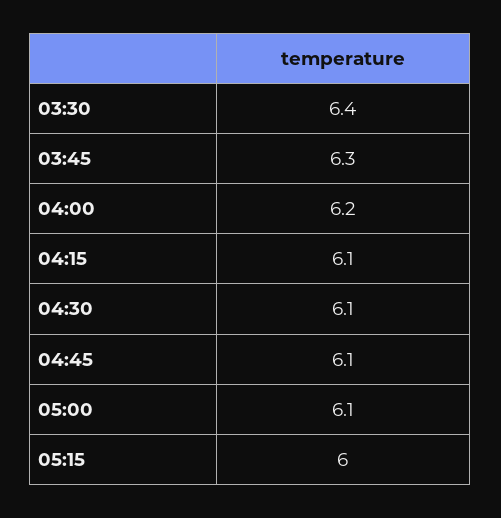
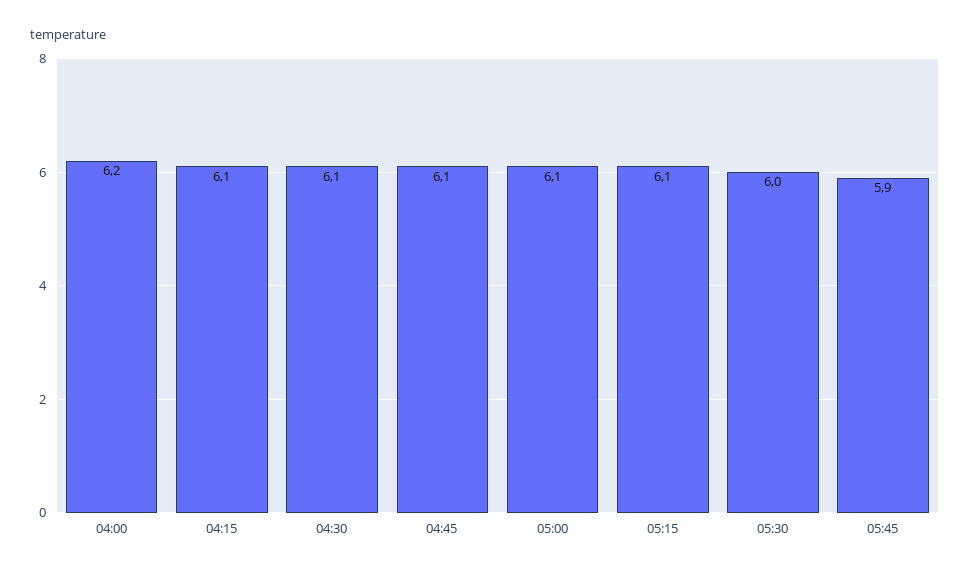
03:30: 6.4 -> none
03:45: 6.3 -> none
05:15: 6 -> 6.1
05:30: none -> 6
05:45: none -> 5.9

